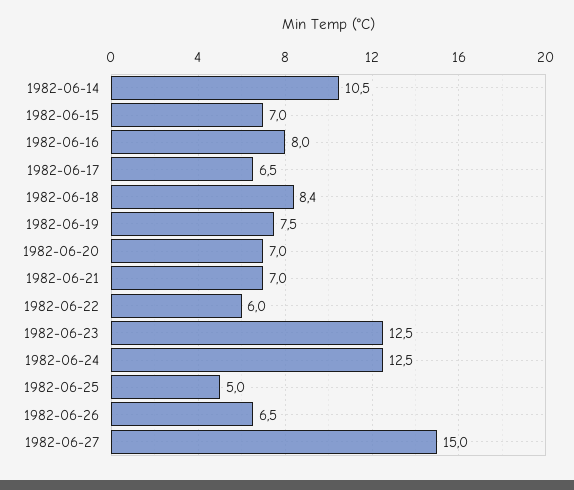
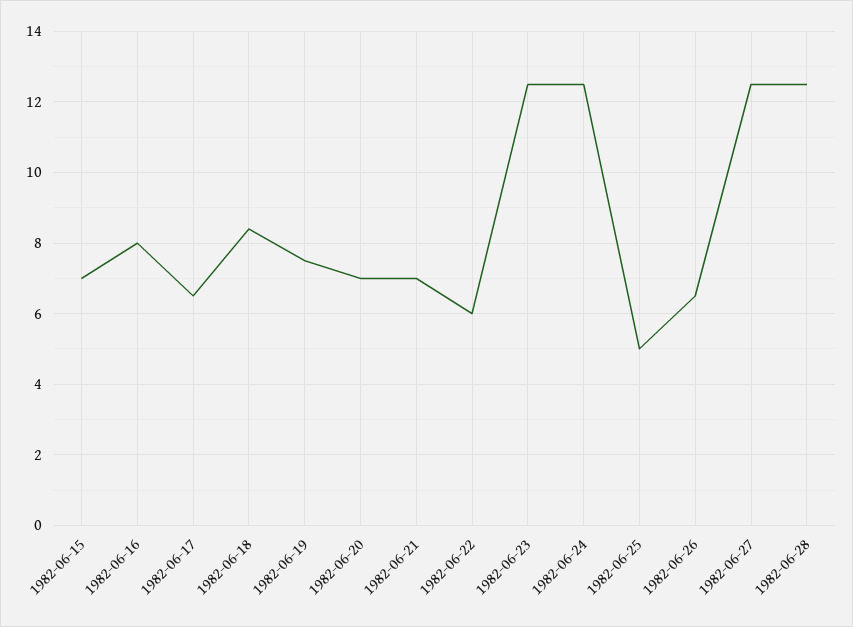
1982-06-14: 10.5 -> none
1982-06-27: 15 -> 12.5
1982-06-28: none -> 12.5

